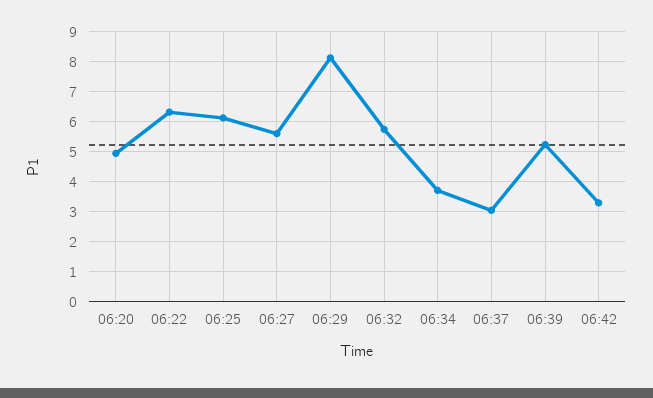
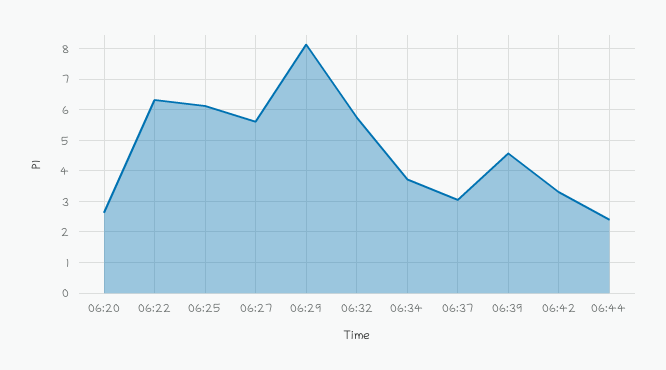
06:20: 5 -> 2.6
06:39: 5.2 -> 4.6
06:44: none -> 2.4

